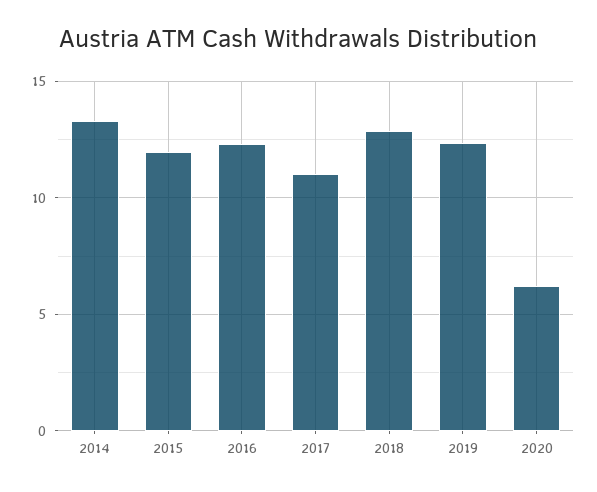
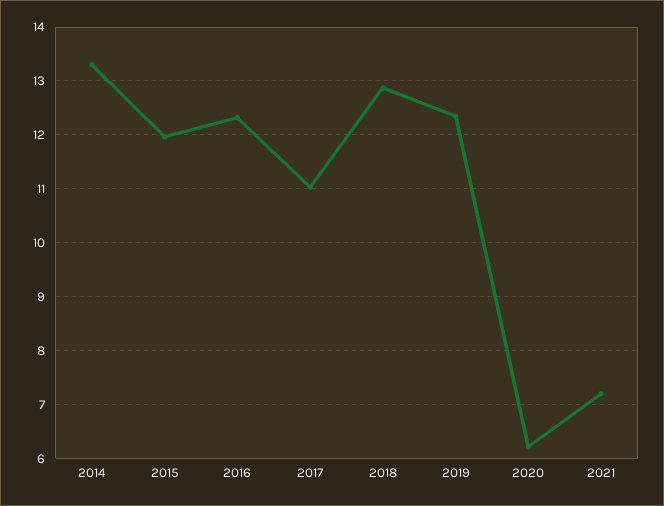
2021: none -> 7.2

